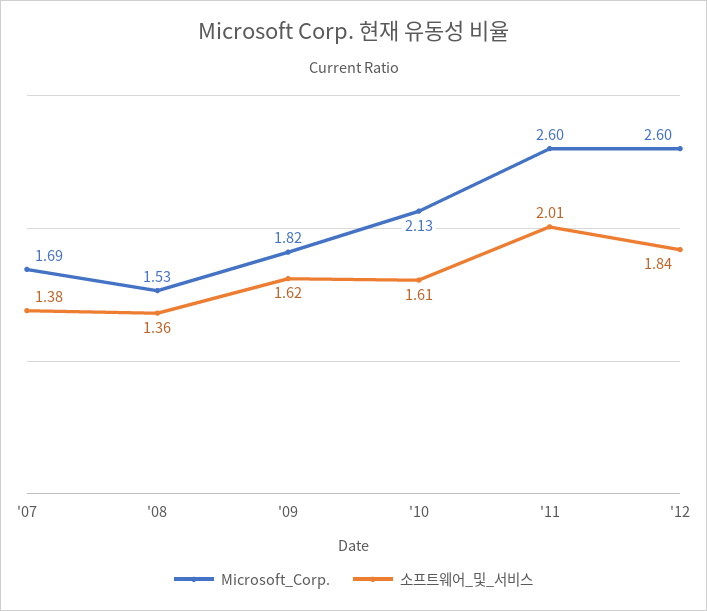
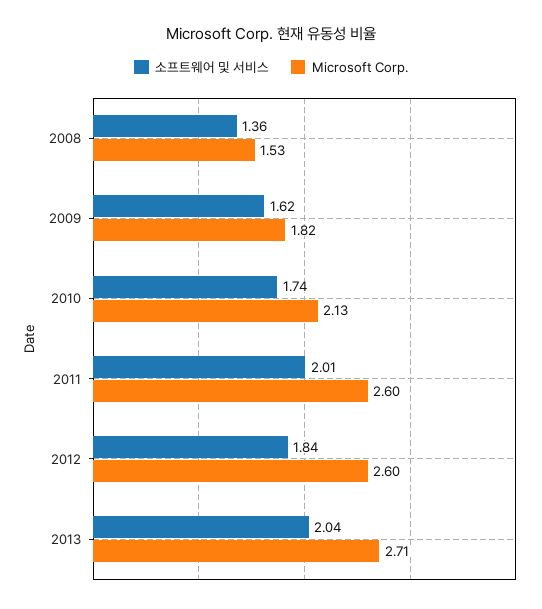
Microsoft_Corp., '07: 1.69 -> none
소프트웨어_및_서비스, '07: 1.38 -> none
소프트웨어_및_서비스, '10: 1.61 -> 1.74
소프트웨어_및_서비스, 2013: none -> 2.04
Microsoft_Corp., 2013: none -> 2.71

